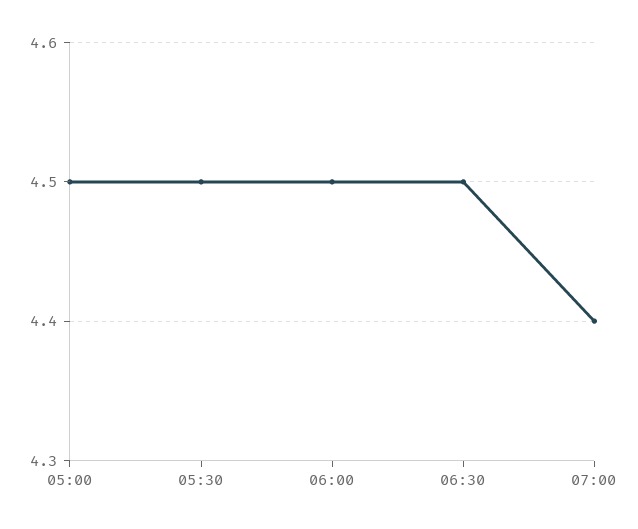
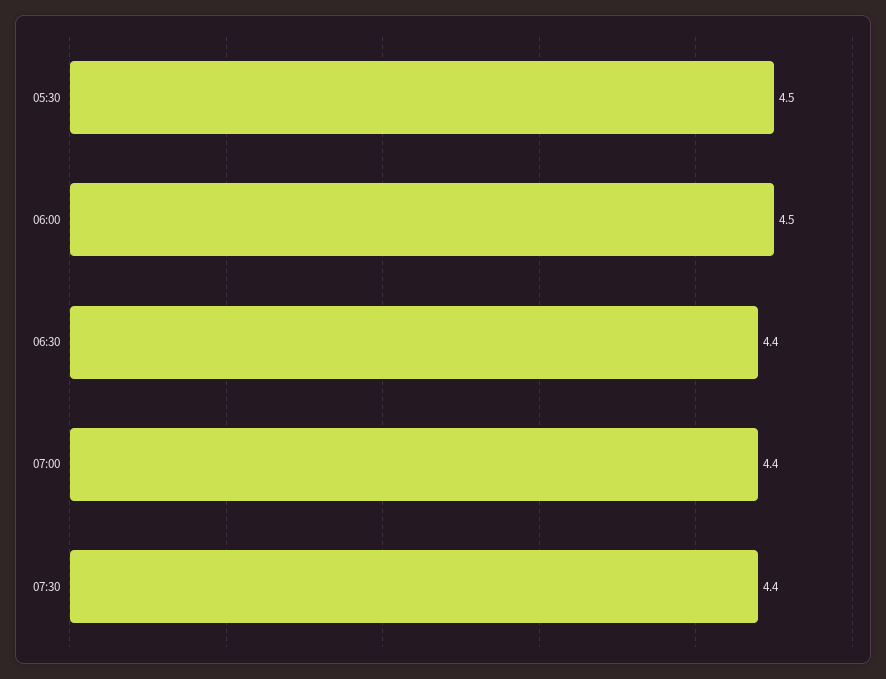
05:00: 4.5 -> none
06:30: 4.5 -> 4.4
07:30: none -> 4.4

